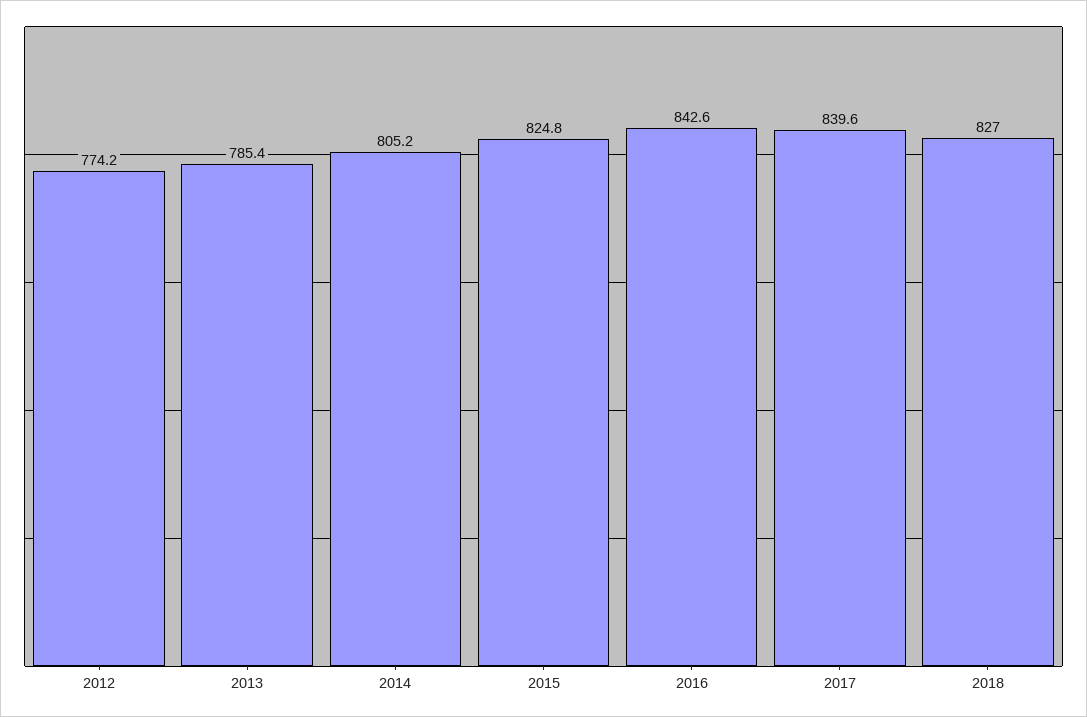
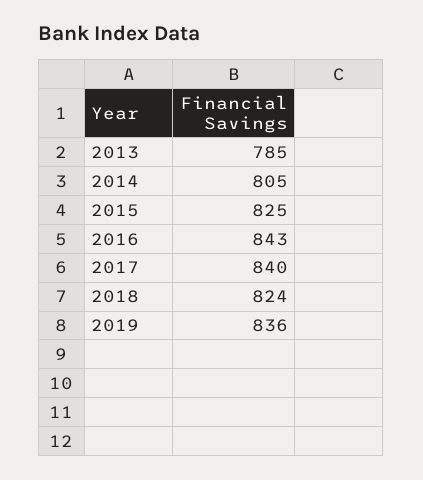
2012: 774.2 -> none
2018: 827 -> 824
2019: none -> 836

